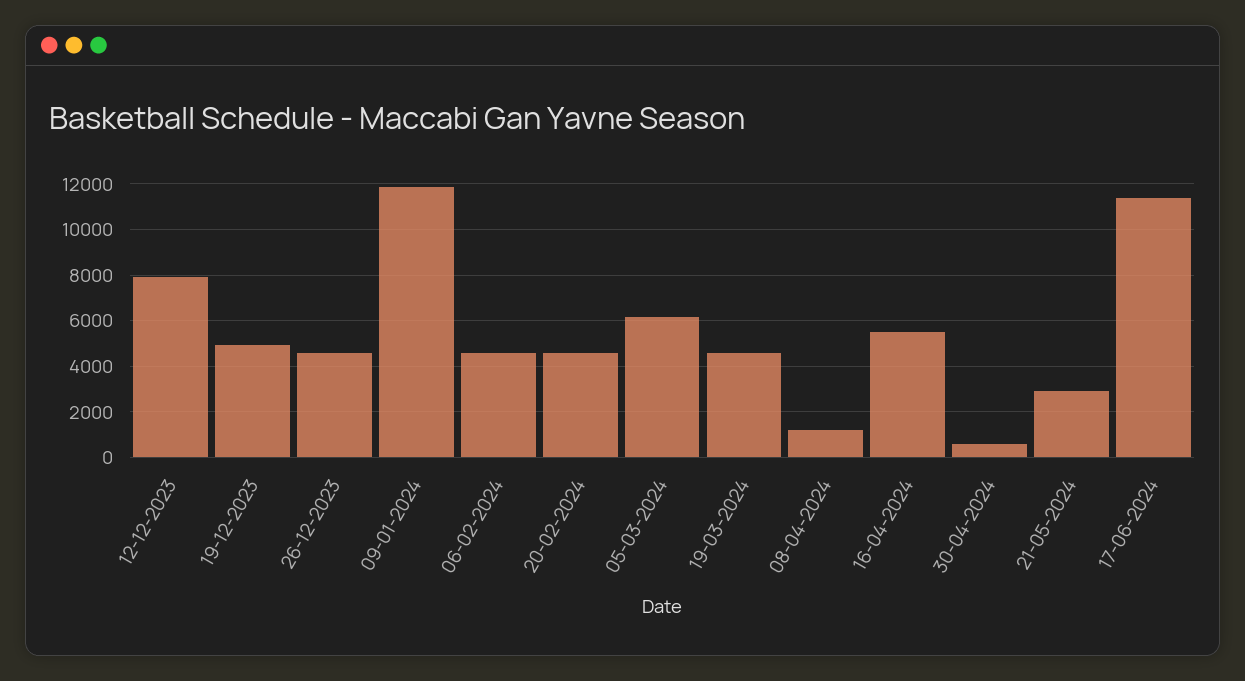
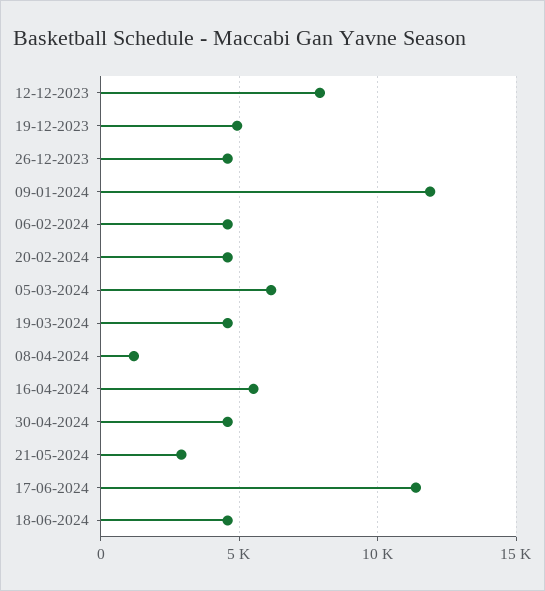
30-04-2024: 500 -> 4500
18-06-2024: none -> 4500

